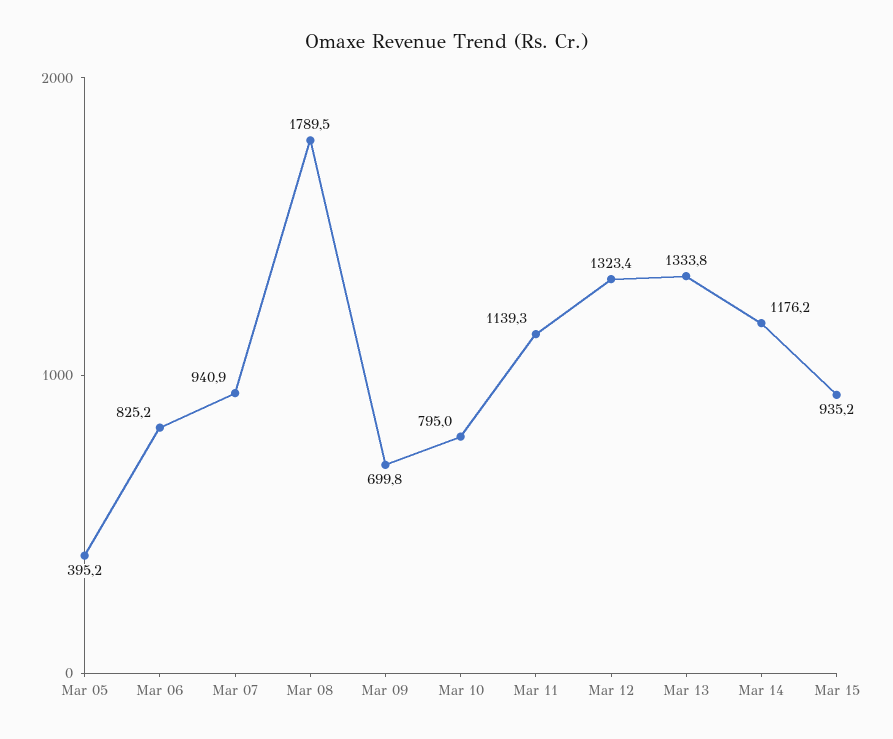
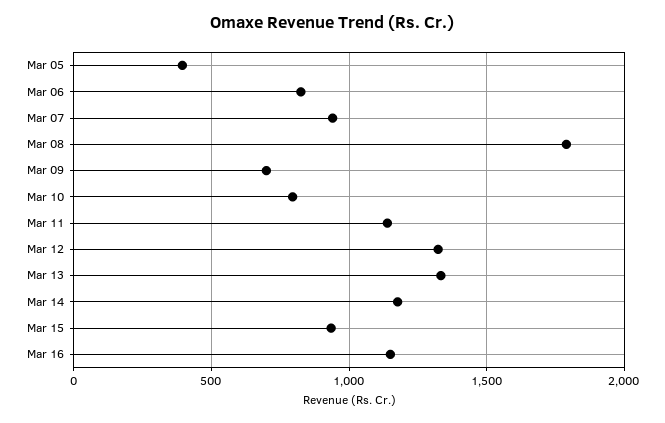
Mar 16: none -> 1150

